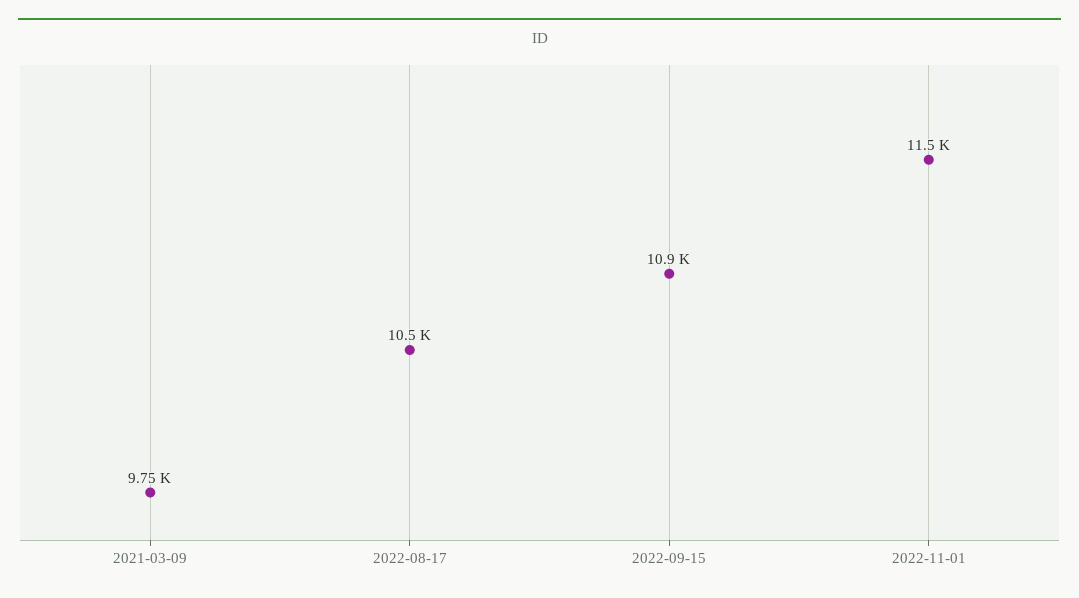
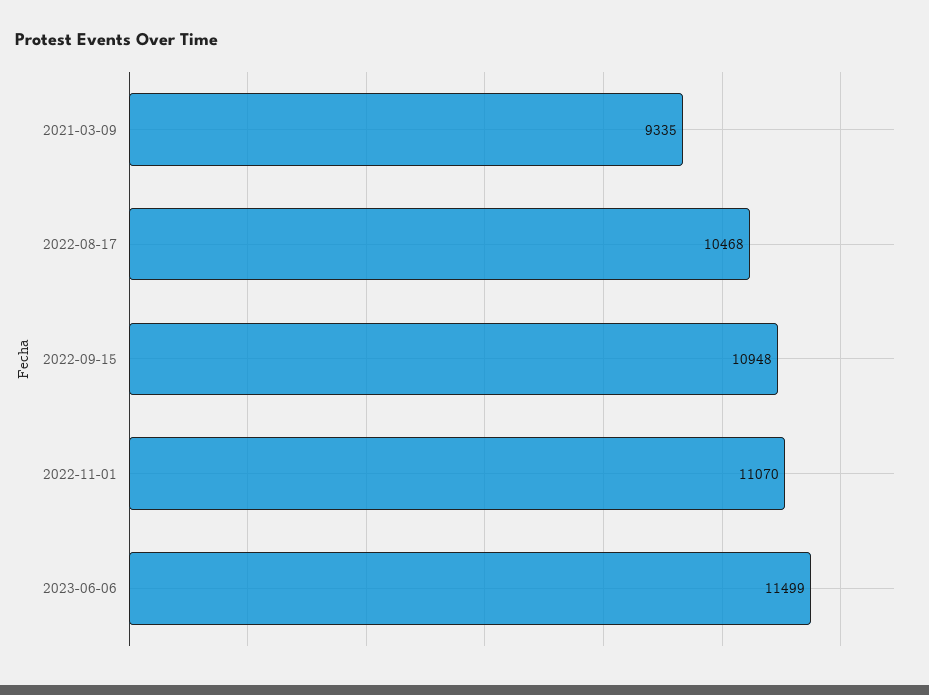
2021-03-09: 9750 -> 9335
2022-11-01: 11500 -> 11070
2023-06-06: none -> 11499

